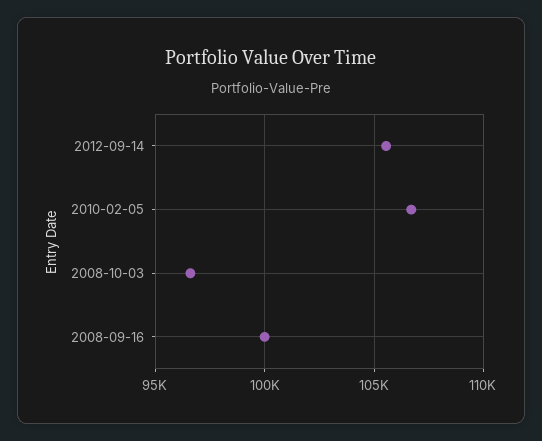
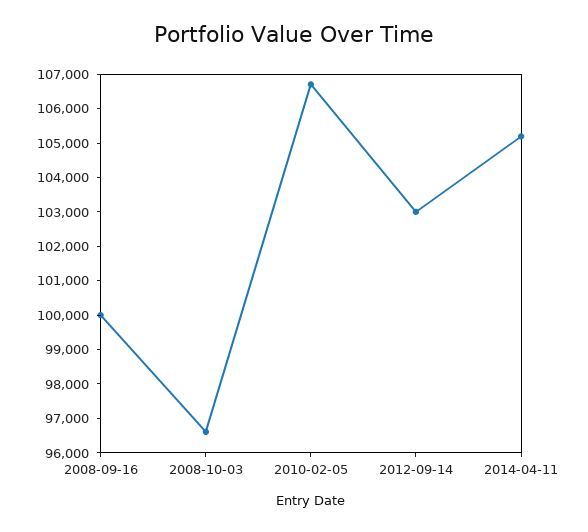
2012-09-14: 105500 -> 103000
2014-04-11: none -> 105250

